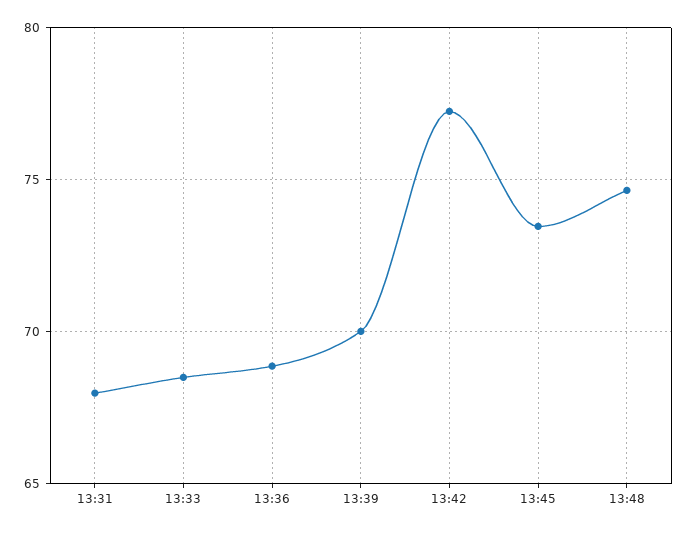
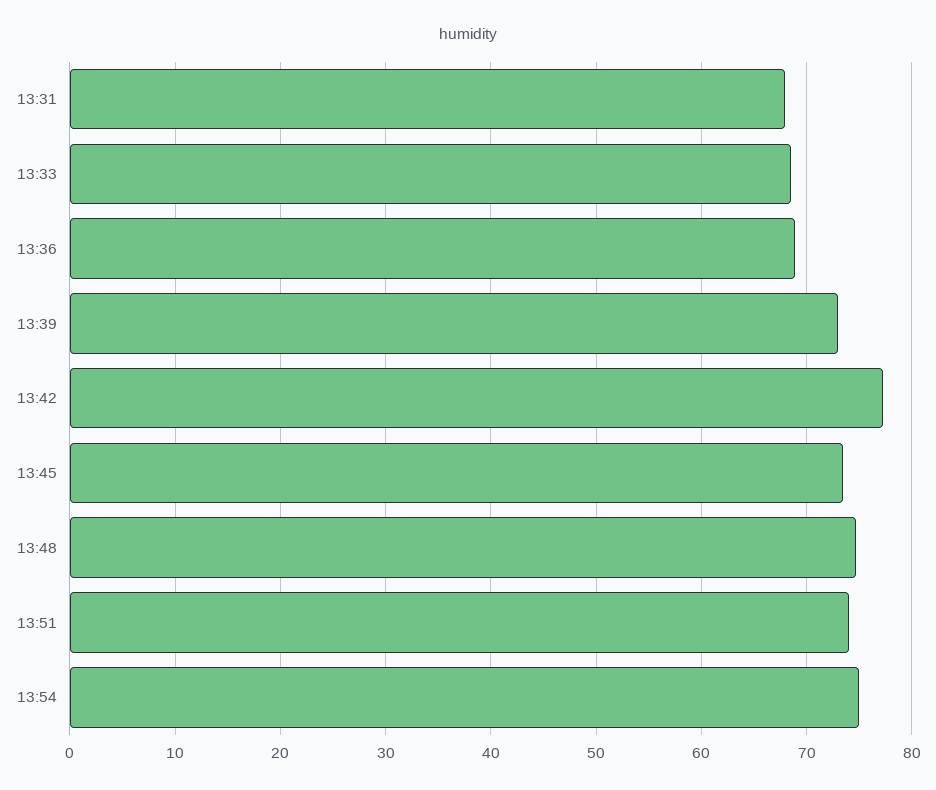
13:39: 70 -> 73
13:51: none -> 74
13:54: none -> 75

